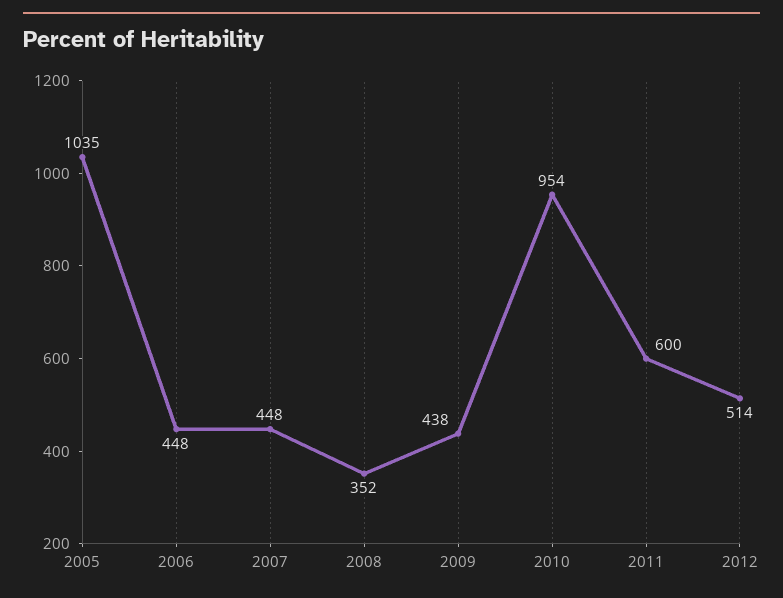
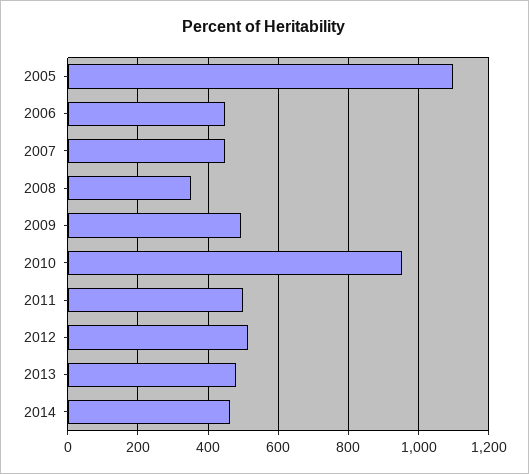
2005: 1035 -> 1100
2009: 438 -> 500
2011: 600 -> 500
2013: none -> 480
2014: none -> 460

